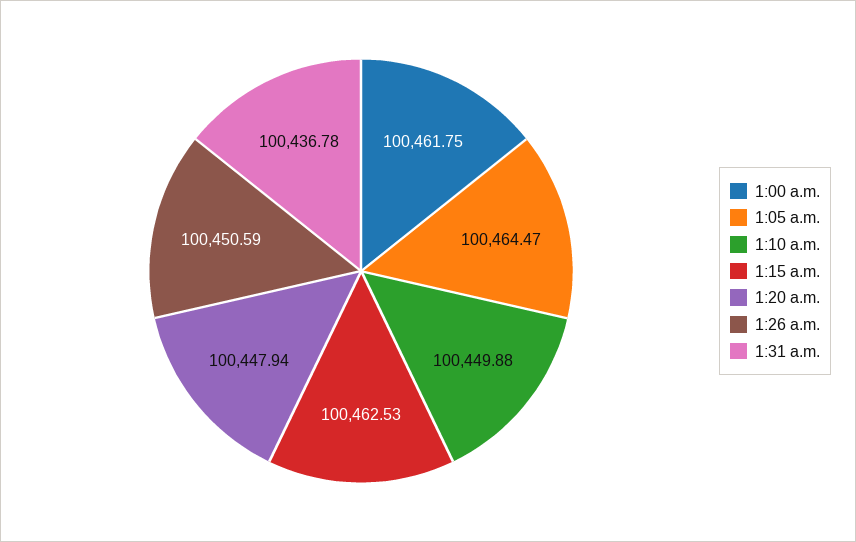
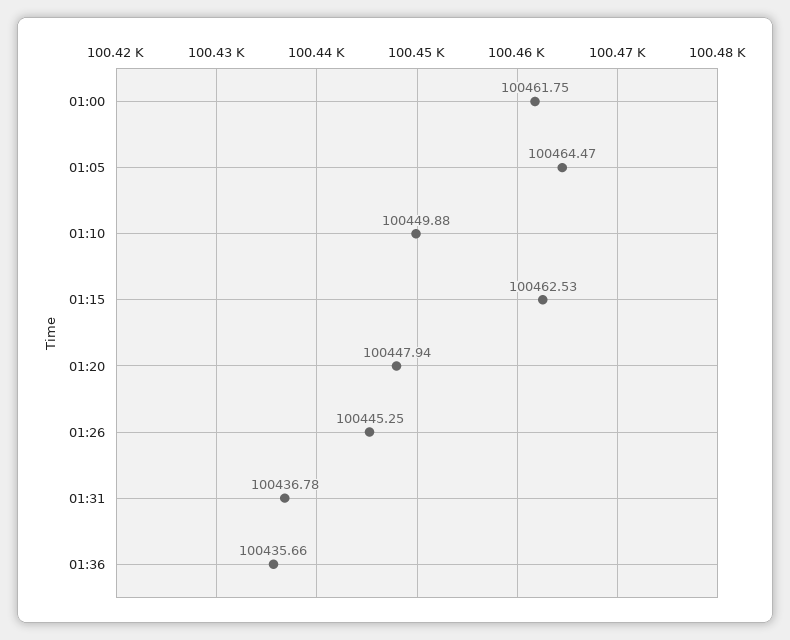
1:26 a.m.: 100450.59 -> 100445.25
01:36: none -> 100435.66

